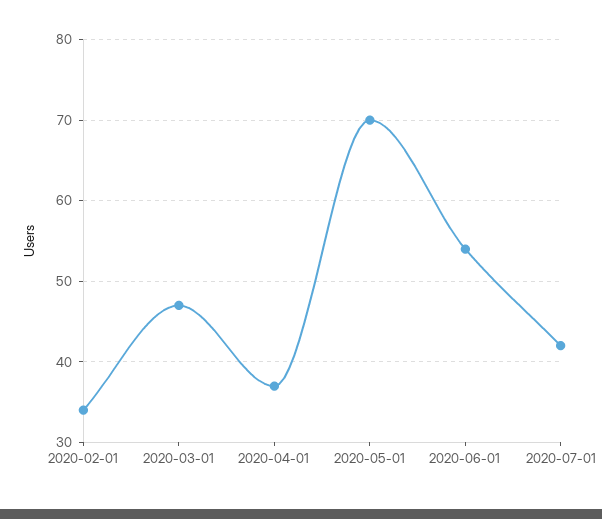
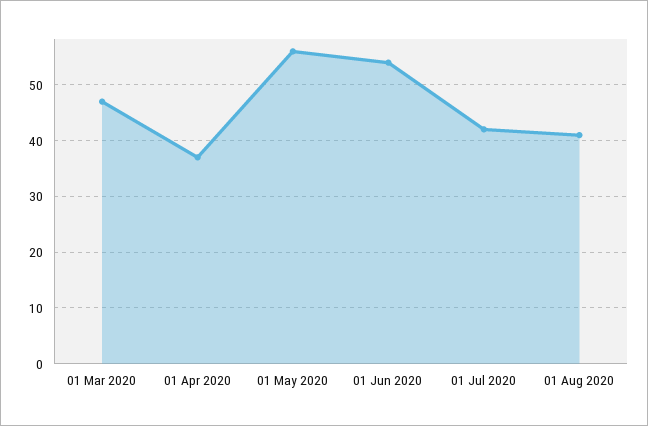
2020-02-01: 34 -> none
2020-05-01: 70 -> 55
01 Aug 2020: none -> 40

